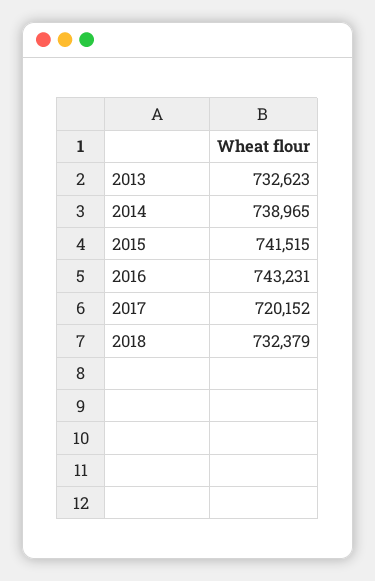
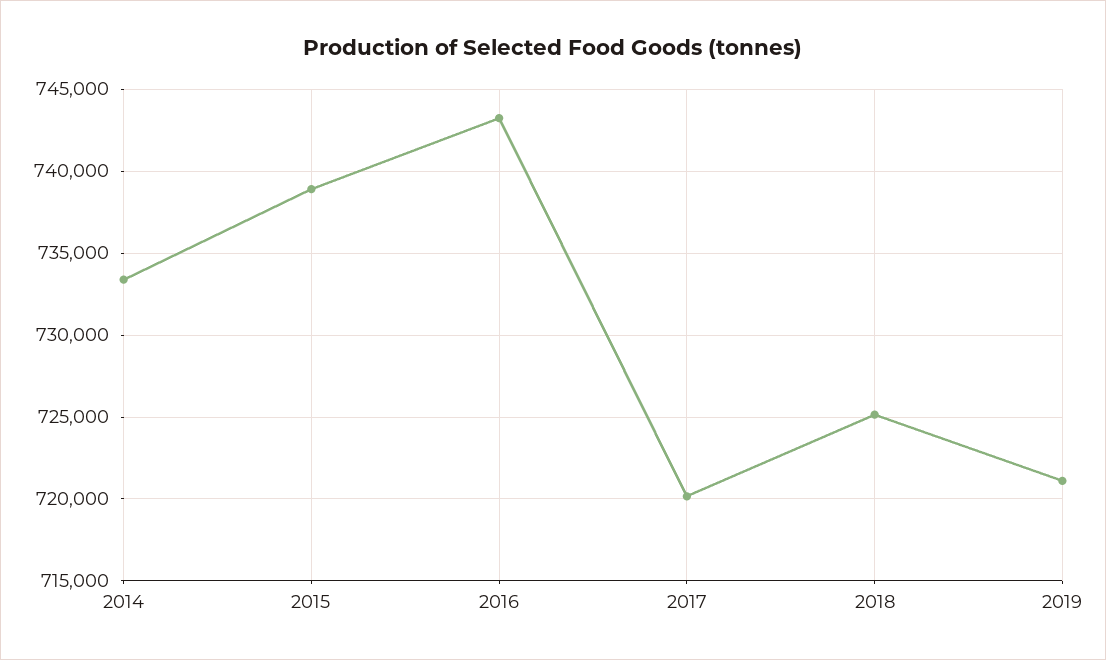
2013: 732623 -> none
2014: 738965 -> 733500
2015: 741515 -> 739000
2018: 732379 -> 725000
2019: none -> 721000

